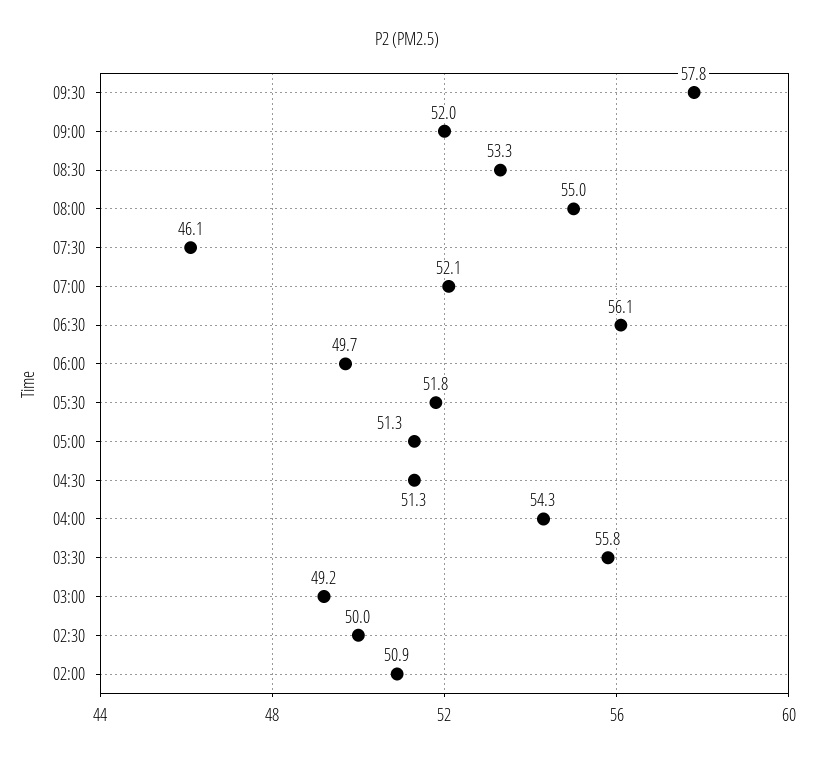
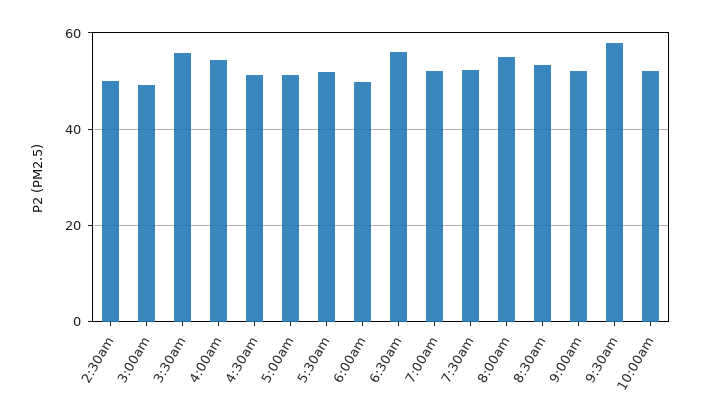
07:30: 46.1 -> 52
02:00: 50.9 -> none
10:00am: none -> 52

